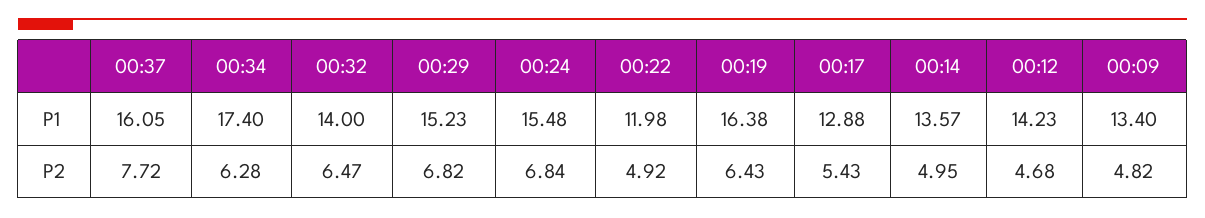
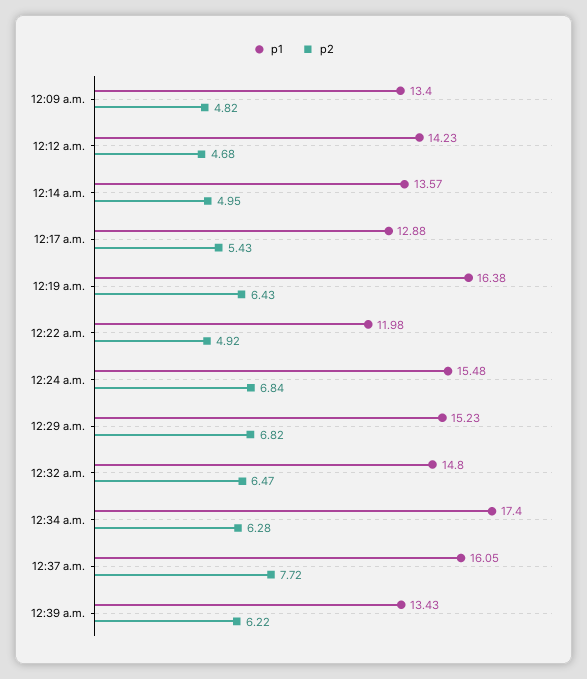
P1, 00:32: 14 -> 14.8
P1, 12:39 a.m.: none -> 13.43
P2, 12:39 a.m.: none -> 6.22

